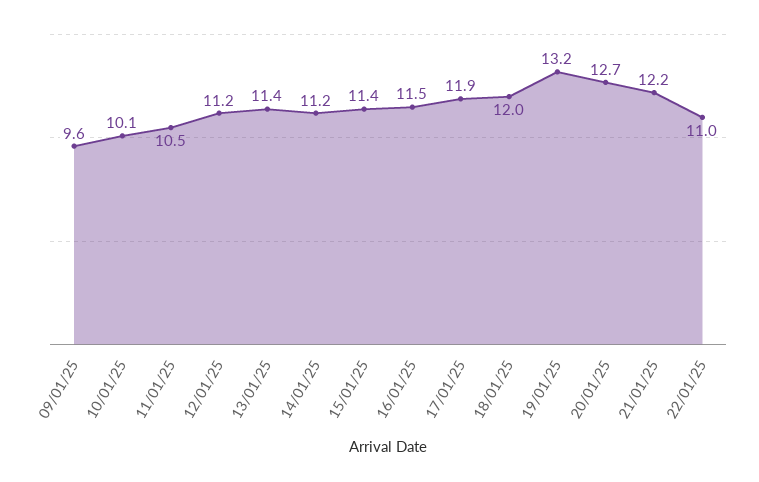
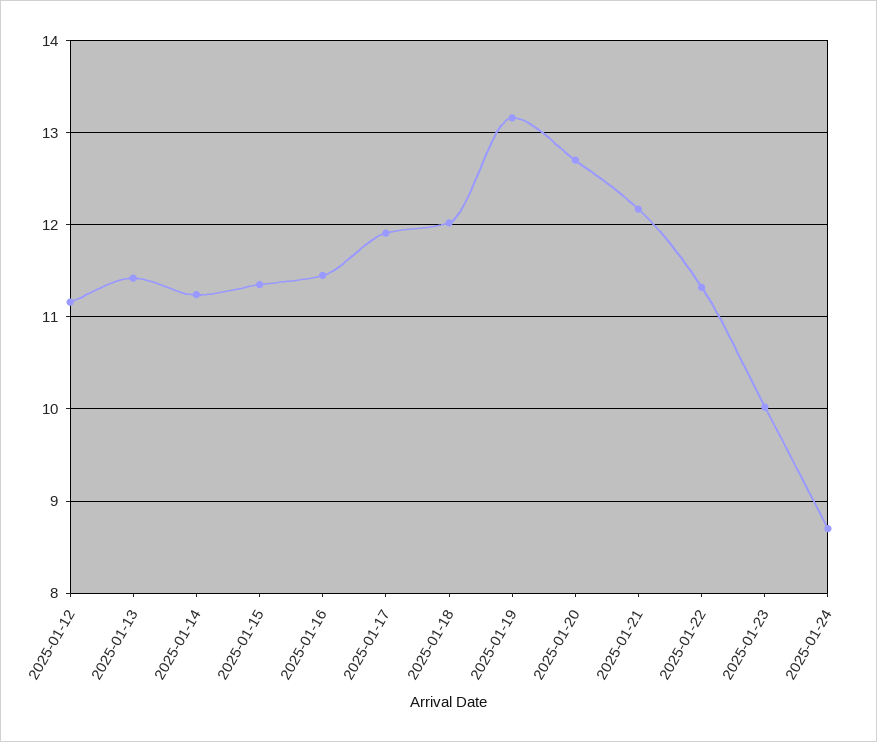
09/01/25: 9.6 -> none
10/01/25: 10.1 -> none
11/01/25: 10.5 -> none
22/01/25: 11 -> 11.3
2025-01-23: none -> 10
2025-01-24: none -> 8.7

